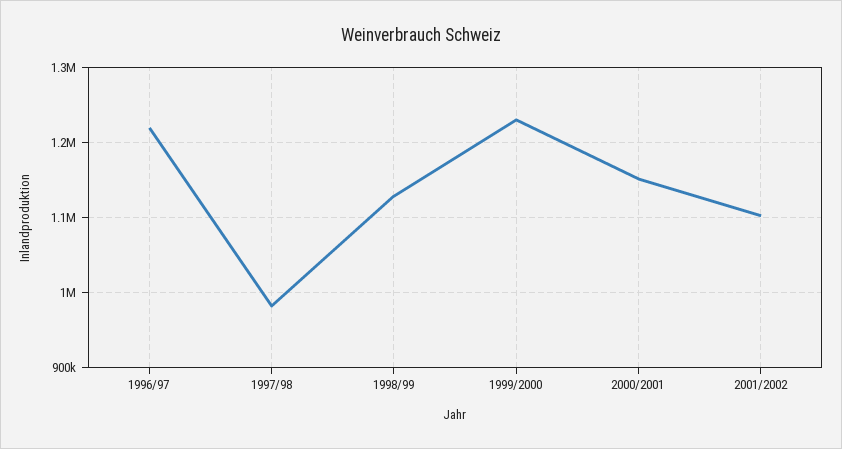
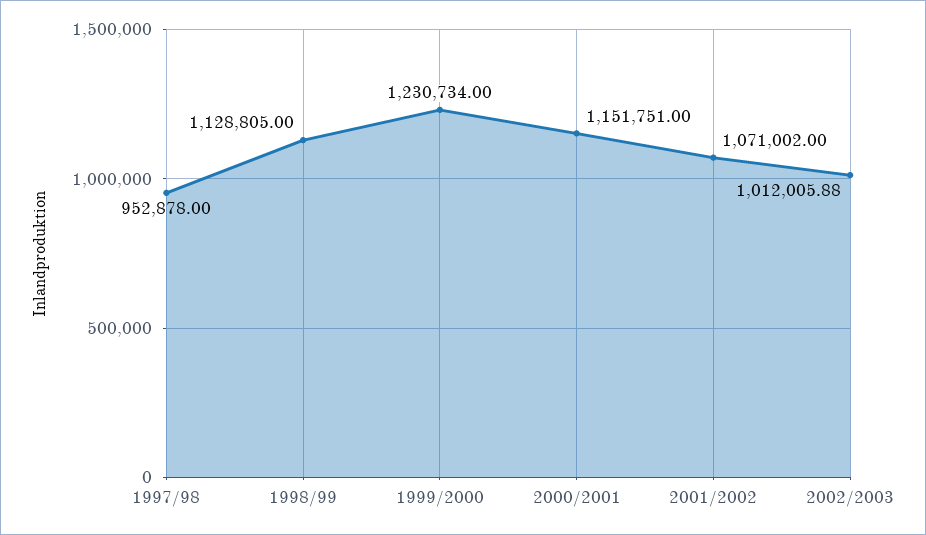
1996/97: 1220000 -> none
1997/98: 980000 -> 952878
2001/2002: 1100000 -> 1071002
2002/2003: none -> 1012005.88

